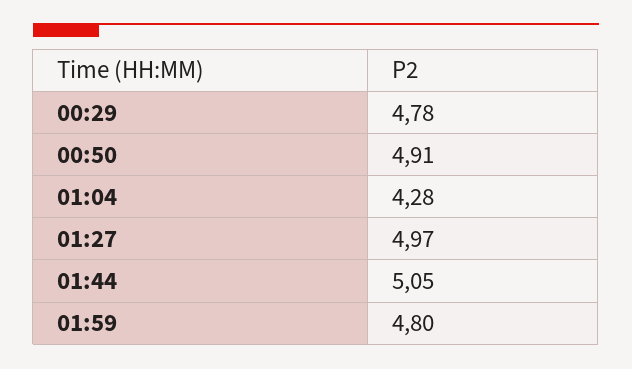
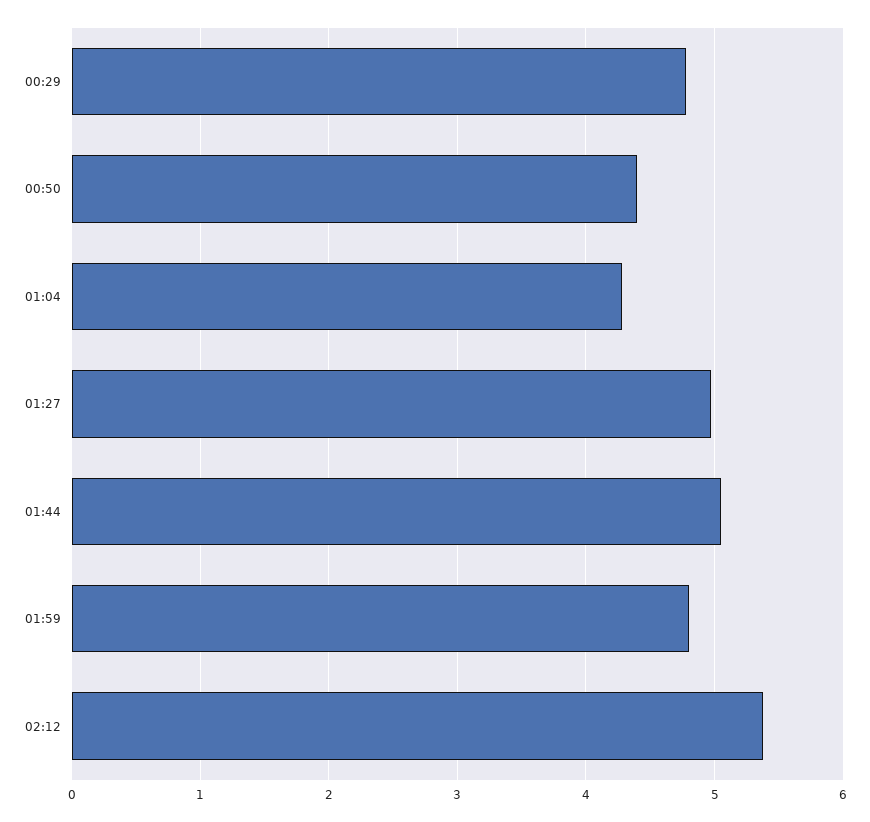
00:50: 4.91 -> 4.4
02:12: none -> 5.4

